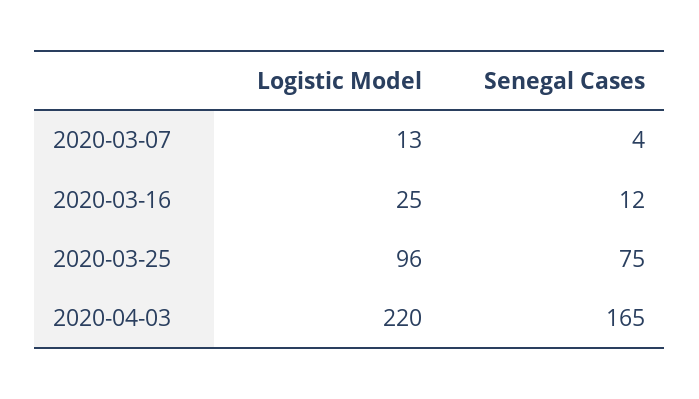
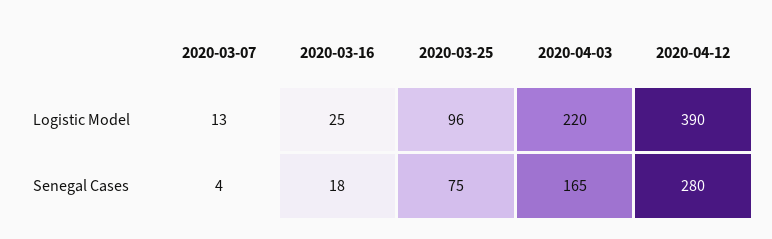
Senegal Cases, 2020-03-16: 12 -> 18
Logistic Model, 2020-04-12: none -> 390
Senegal Cases, 2020-04-12: none -> 280

